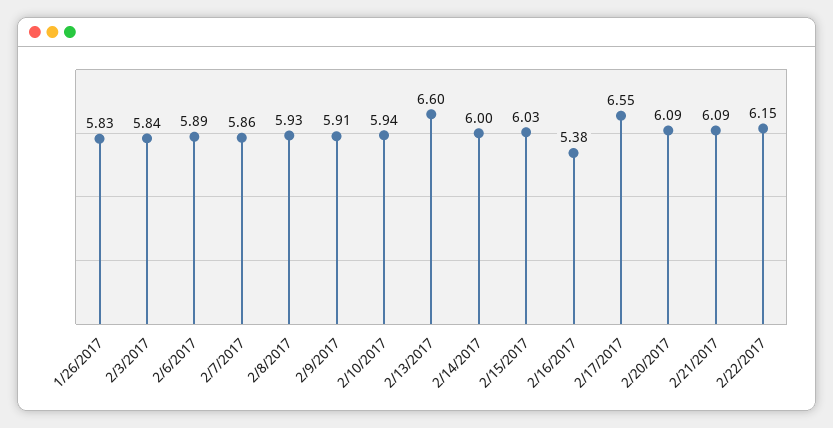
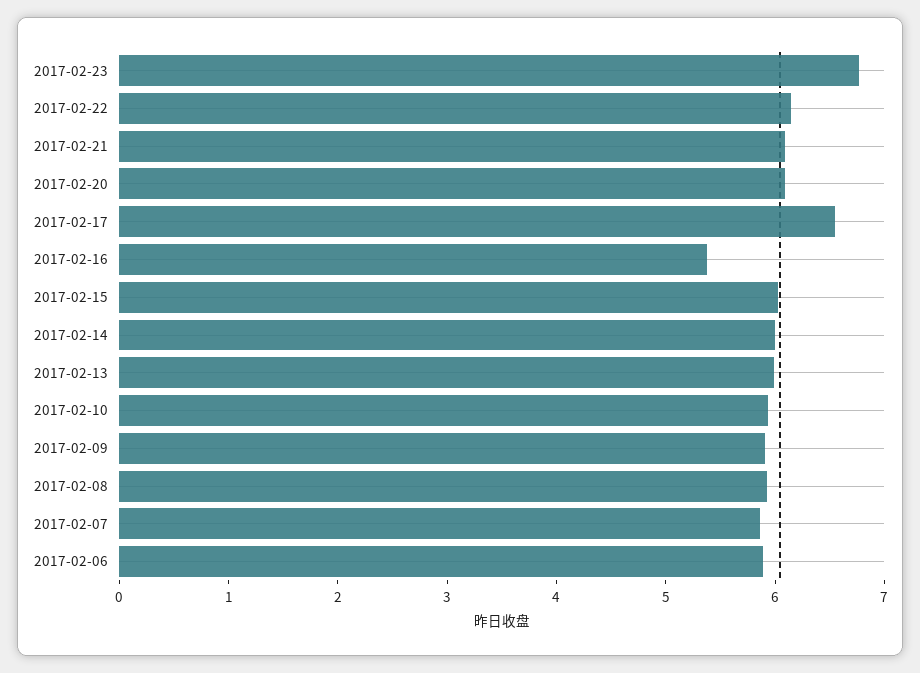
1/26/2017: 5.83 -> none
2/3/2017: 5.84 -> none
2/13/2017: 6.6 -> 6
2017-02-23: none -> 6.8

